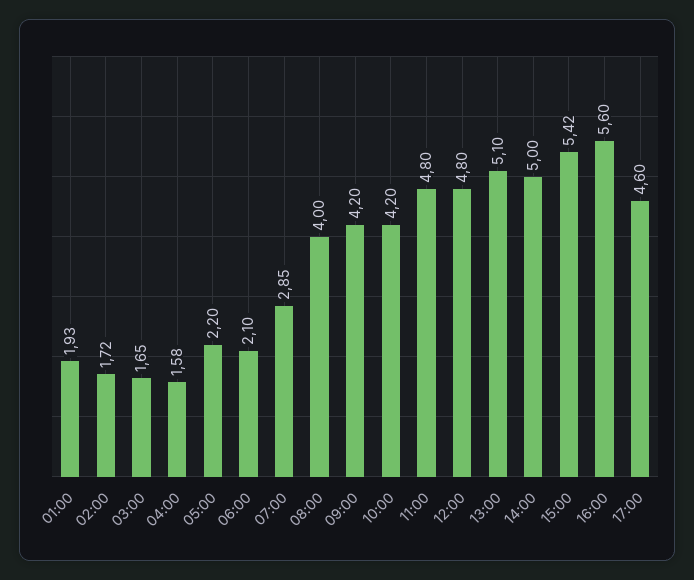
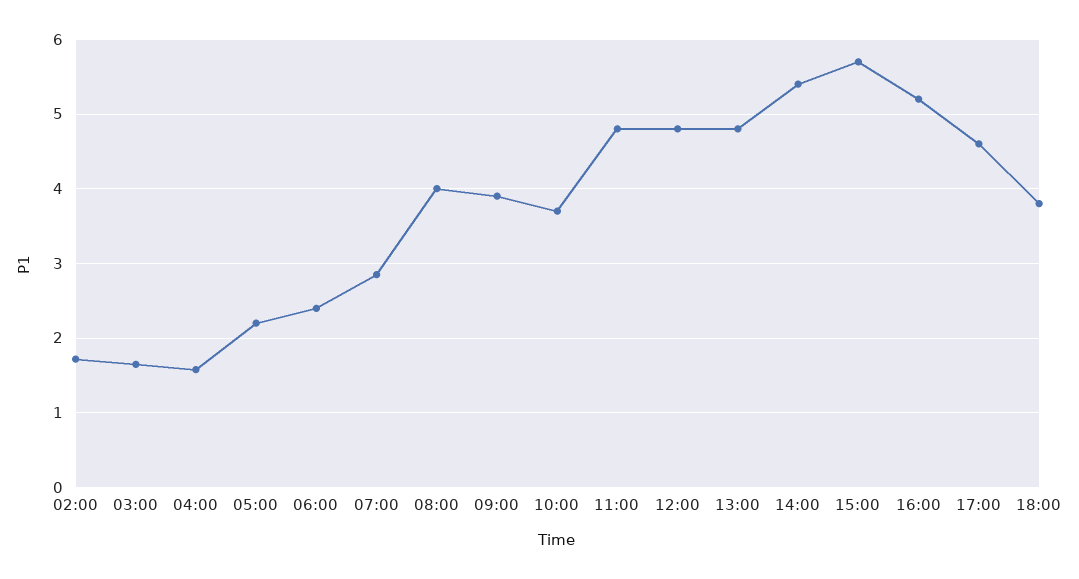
01:00: 1.93 -> none
06:00: 2.1 -> 2.4
09:00: 4.2 -> 3.9
10:00: 4.2 -> 3.7
13:00: 5.1 -> 4.8
14:00: 5 -> 5.4
15:00: 5.42 -> 5.7
16:00: 5.6 -> 5.2
18:00: none -> 3.8

